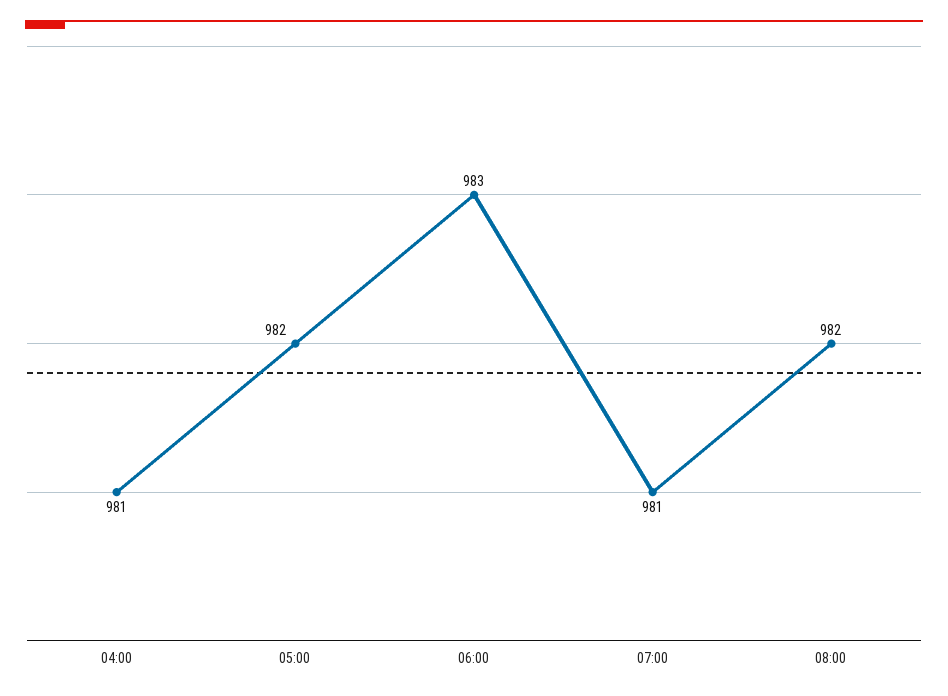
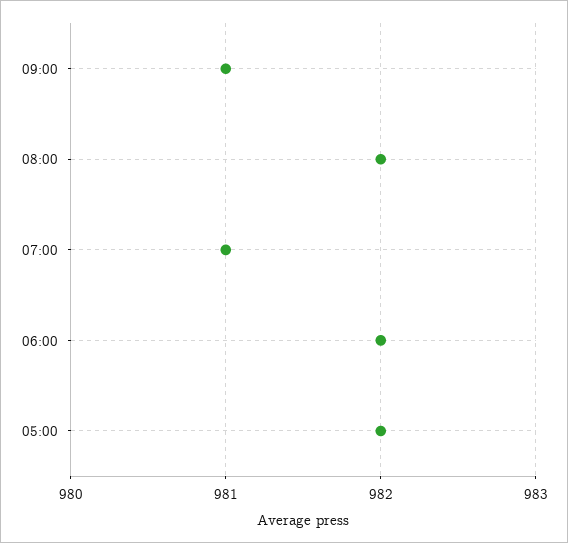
04:00: 981 -> none
06:00: 983 -> 982
09:00: none -> 981

